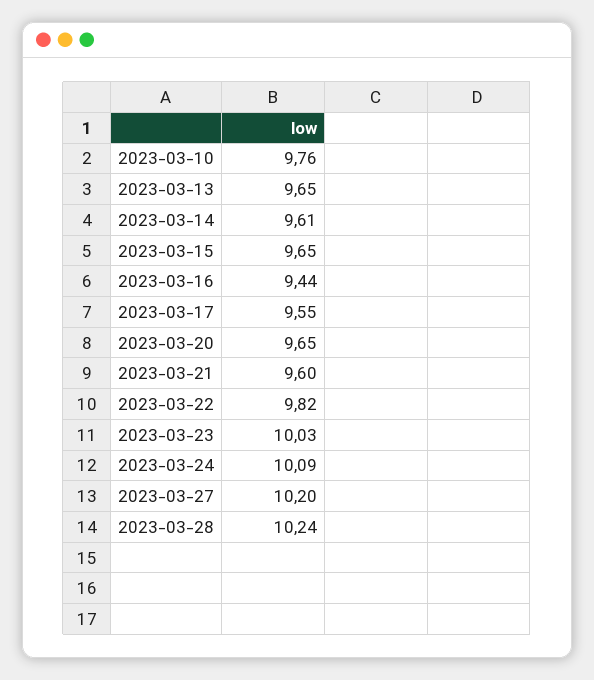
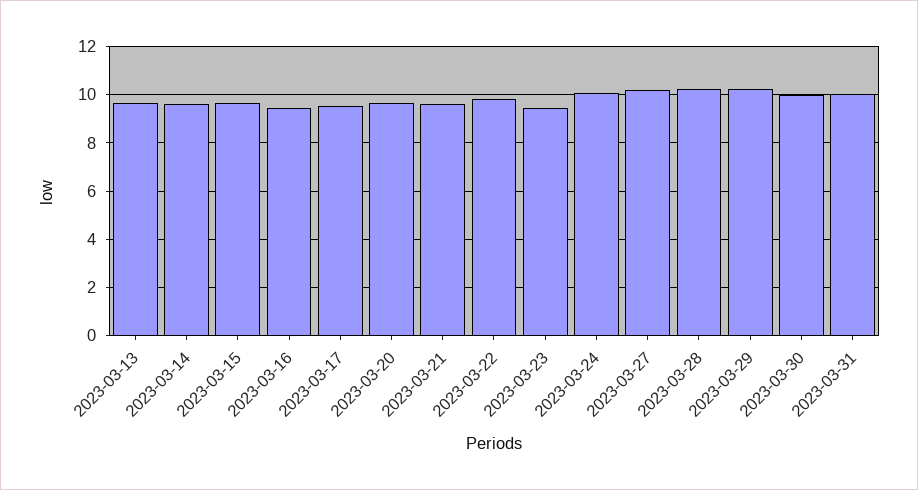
2023-03-10: 9.76 -> none
2023-03-23: 10.03 -> 9.5
2023-03-29: none -> 10.25
2023-03-30: none -> 10
2023-03-31: none -> 10

